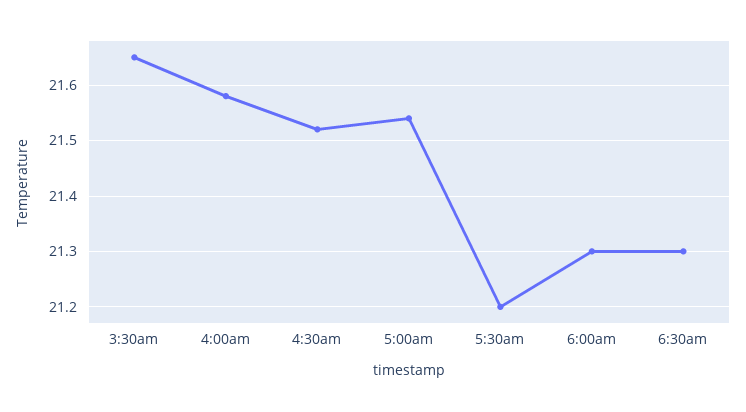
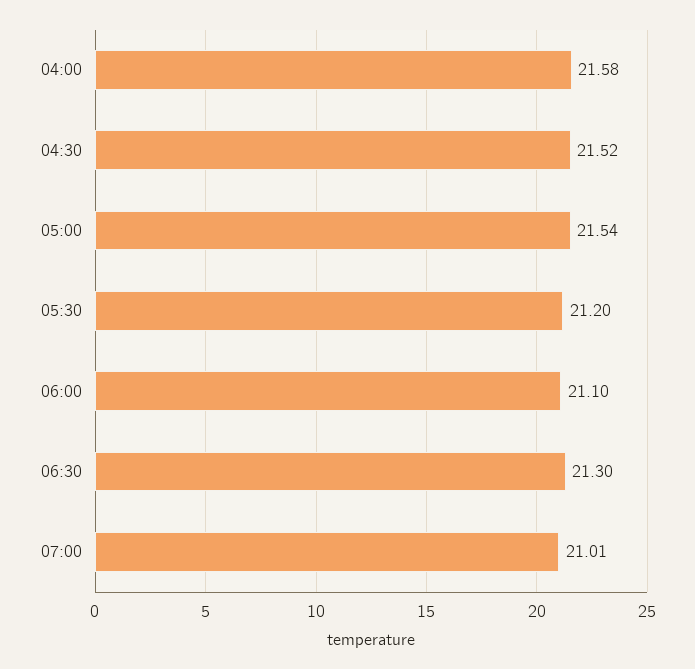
3:30am: 21.65 -> none
6:00am: 21.3 -> 21.1
07:00: none -> 21.01

